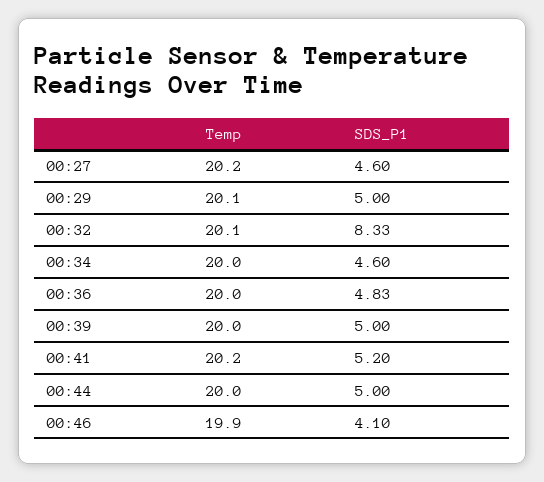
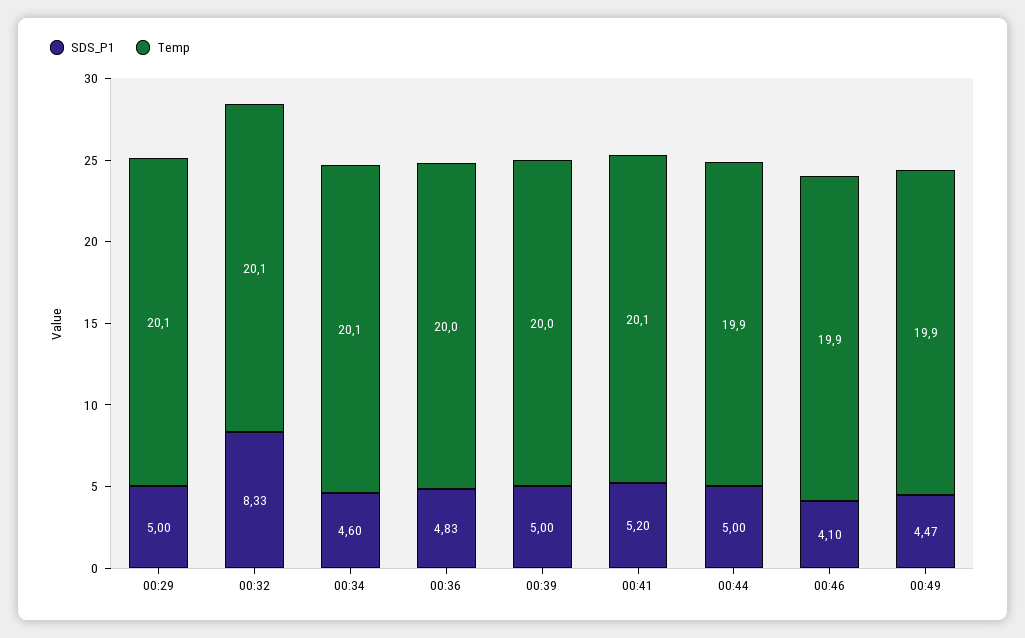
Temp, 00:27: 20.2 -> none
SDS_P1, 00:27: 4.6 -> none
Temp, 00:34: 20 -> 20.1
Temp, 00:41: 20.2 -> 20.1
Temp, 00:44: 20 -> 19.9
SDS_P1, 00:49: none -> 4.47
Temp, 00:49: none -> 19.9

